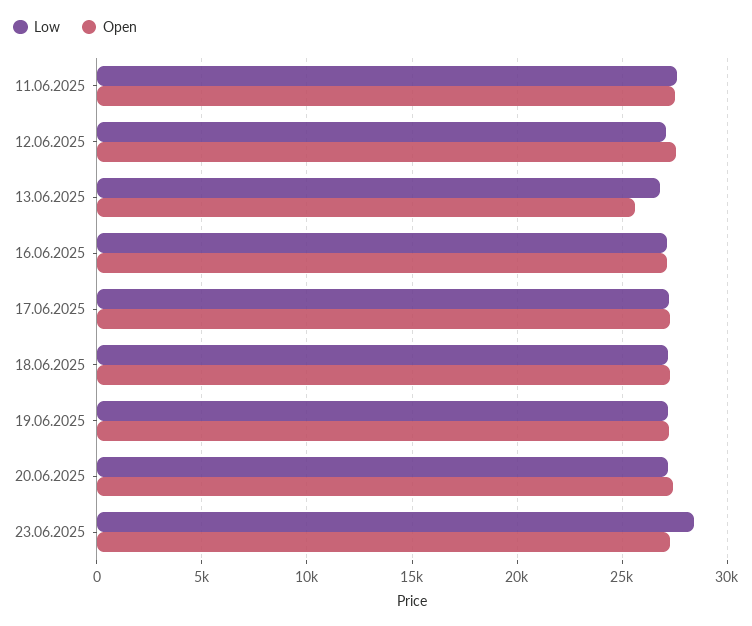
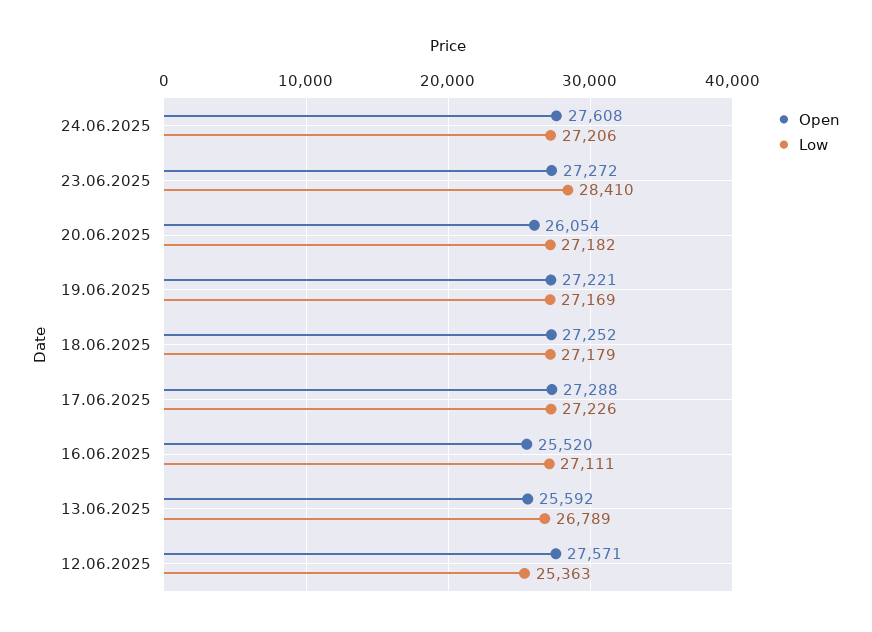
Low, 11.06.2025: 27500 -> none
Open, 11.06.2025: 27500 -> none
Low, 12.06.2025: 27000 -> 25363
Open, 16.06.2025: 27000 -> 25520
Open, 20.06.2025: 27500 -> 26054
Open, 24.06.2025: none -> 27608
Low, 24.06.2025: none -> 27206

